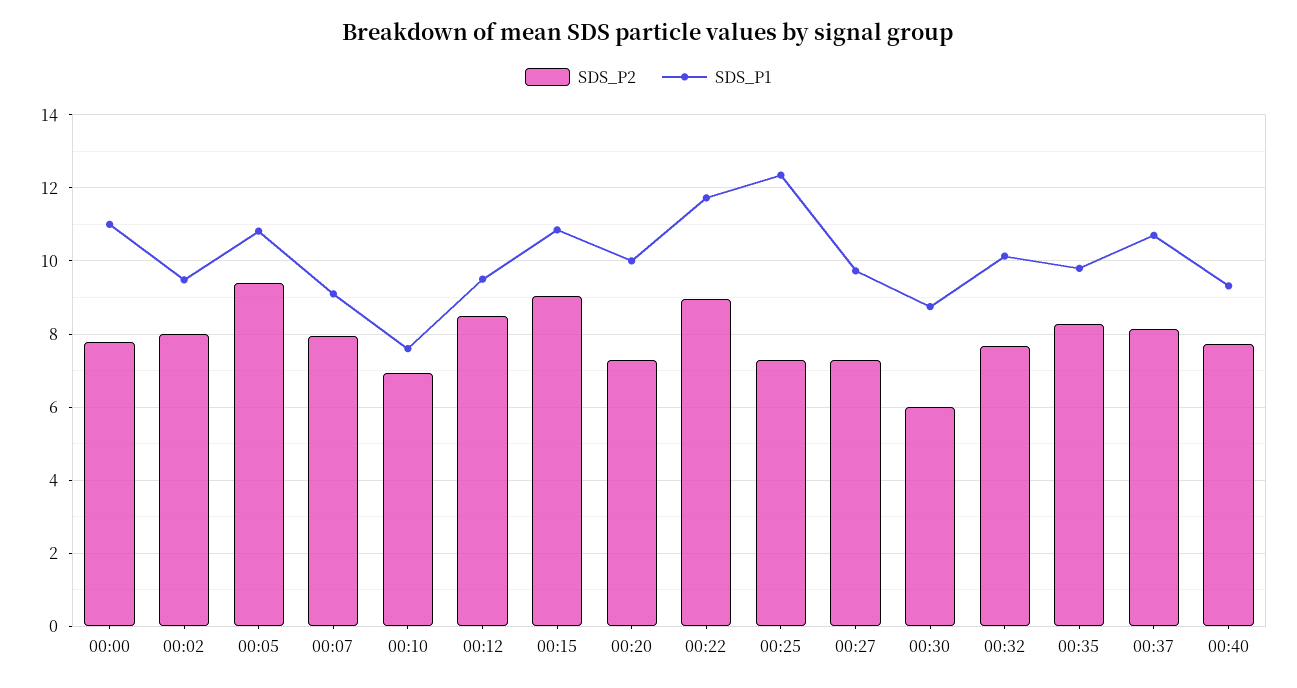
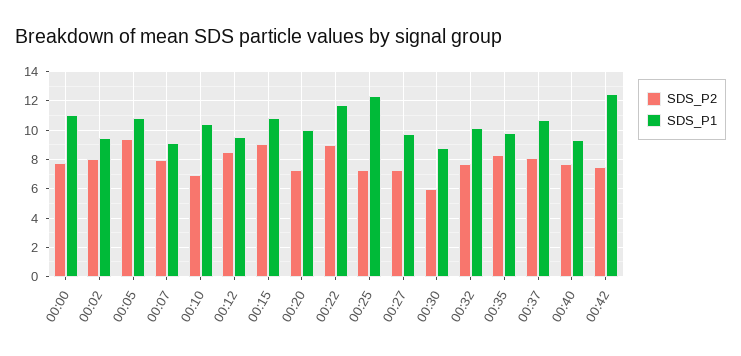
SDS_P1, 00:10: 7.6 -> 10.5
SDS_P2, 00:42: none -> 7.5
SDS_P1, 00:42: none -> 12.5

